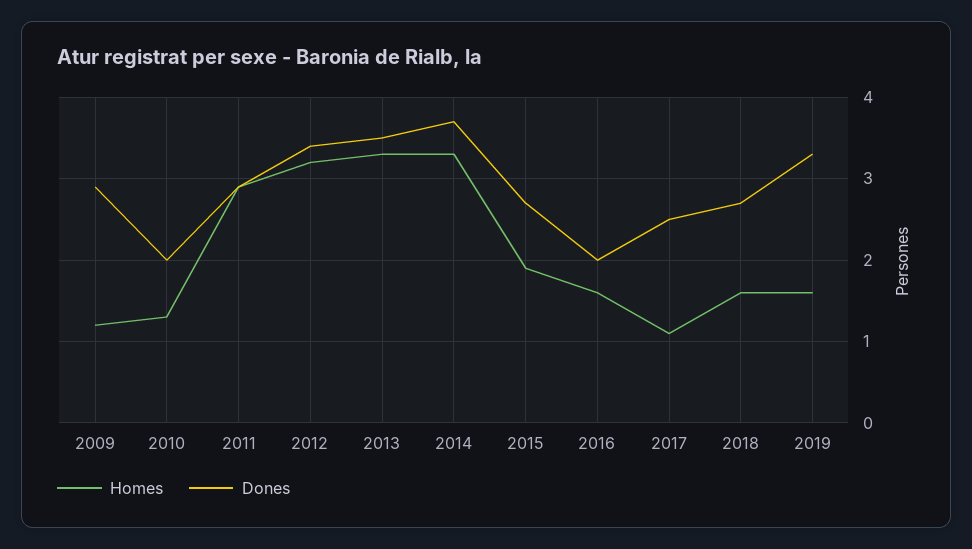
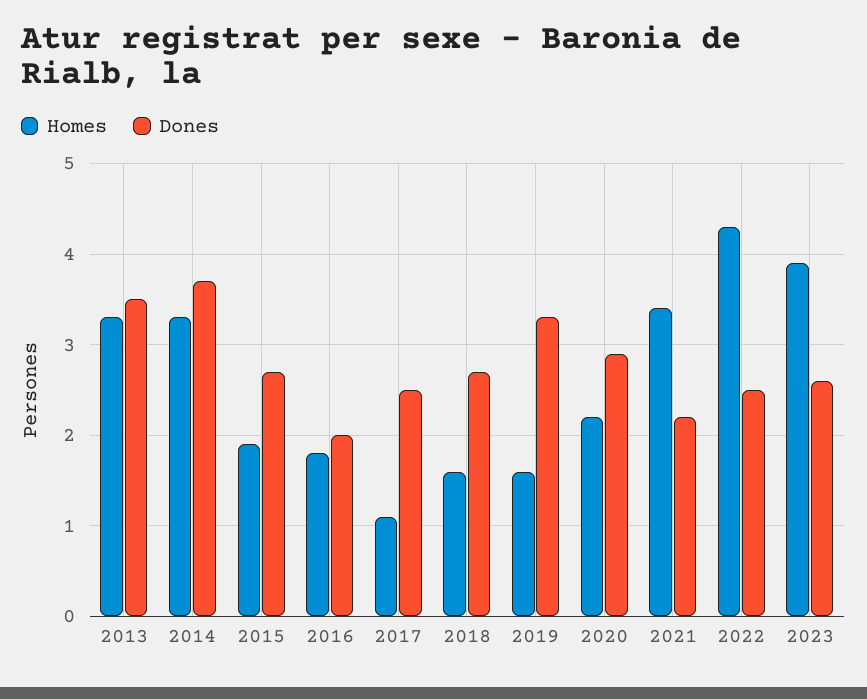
Homes, 2009: 1.2 -> none
Dones, 2009: 2.9 -> none
Homes, 2010: 1.3 -> none
Dones, 2010: 2 -> none
Homes, 2011: 2.9 -> none
Dones, 2011: 2.9 -> none
Homes, 2012: 3.2 -> none
Dones, 2012: 3.4 -> none
Homes, 2016: 1.6 -> 1.8
Homes, 2020: none -> 2.2
Dones, 2020: none -> 2.9
Homes, 2021: none -> 3.4
Dones, 2021: none -> 2.2
Homes, 2022: none -> 4.3
Dones, 2022: none -> 2.5
Homes, 2023: none -> 3.9
Dones, 2023: none -> 2.6

